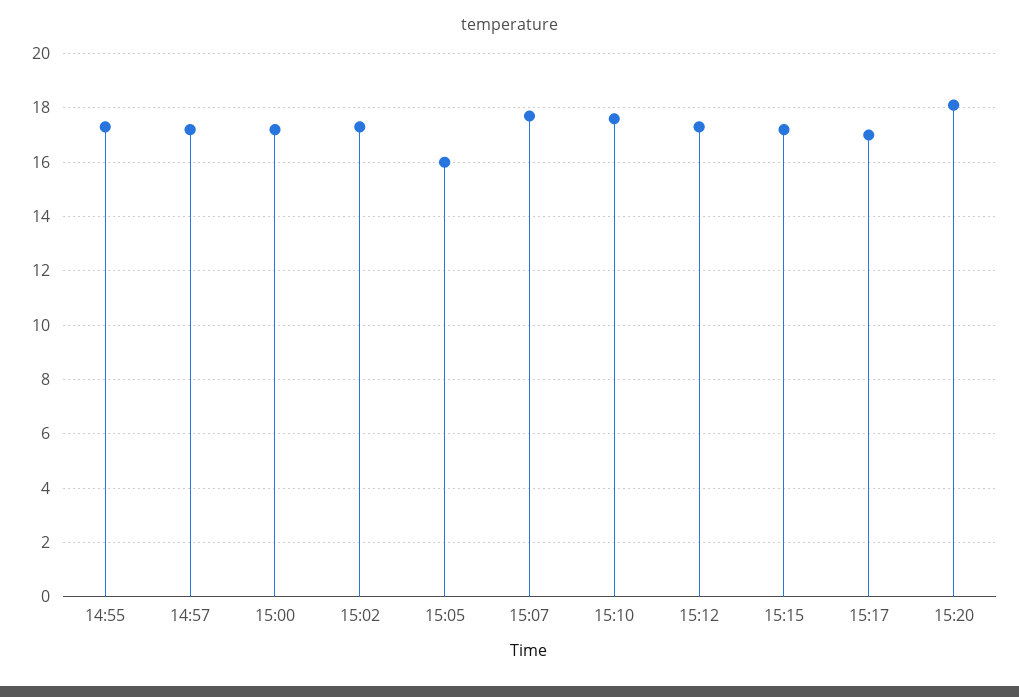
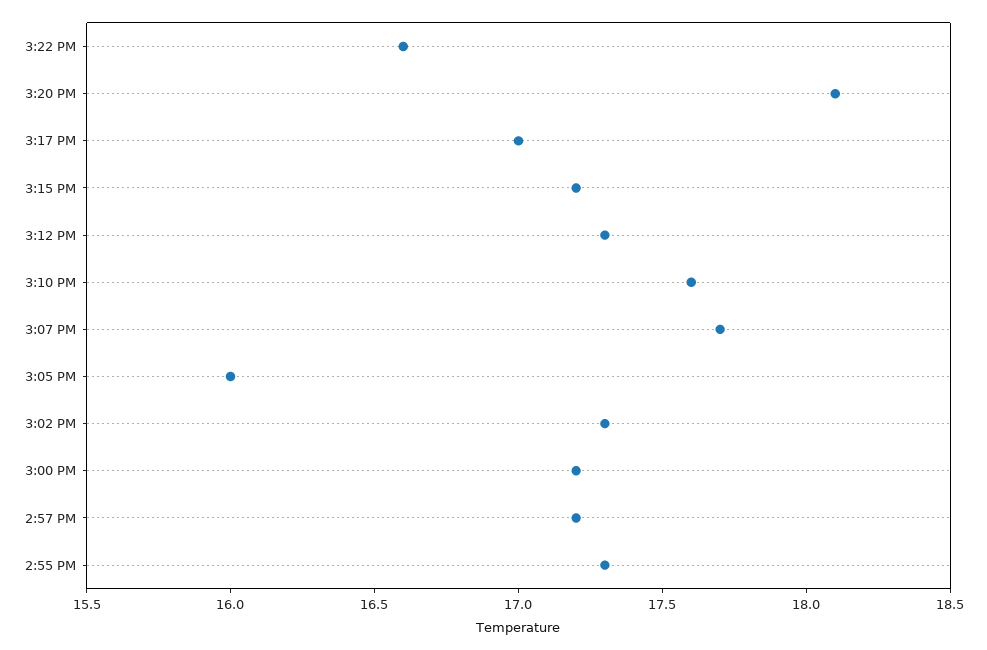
3:22 PM: none -> 16.6

